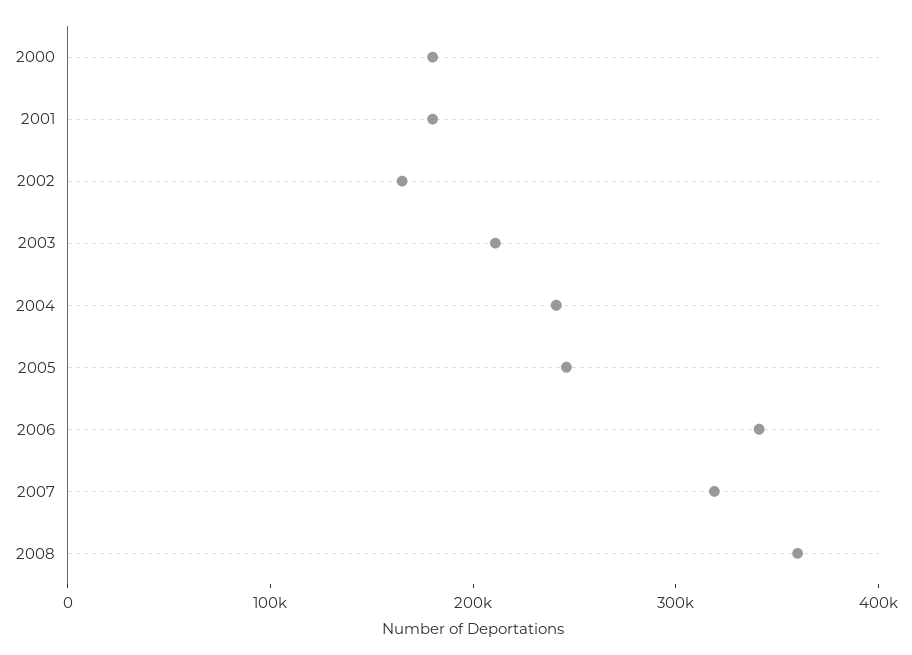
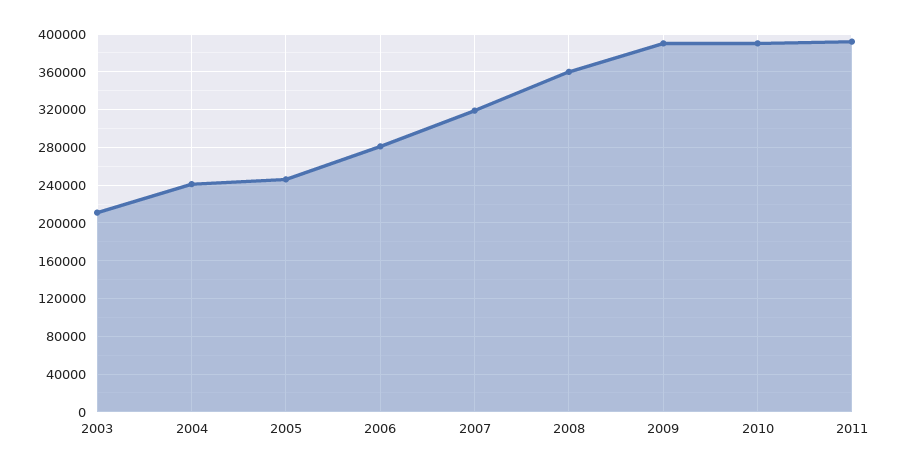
2000: 180000 -> none
2001: 180000 -> none
2002: 160000 -> none
2006: 340000 -> 280000
2009: none -> 390000
2010: none -> 390000
2011: none -> 390000

